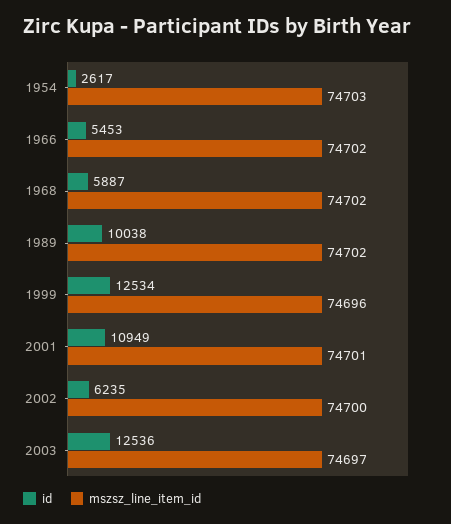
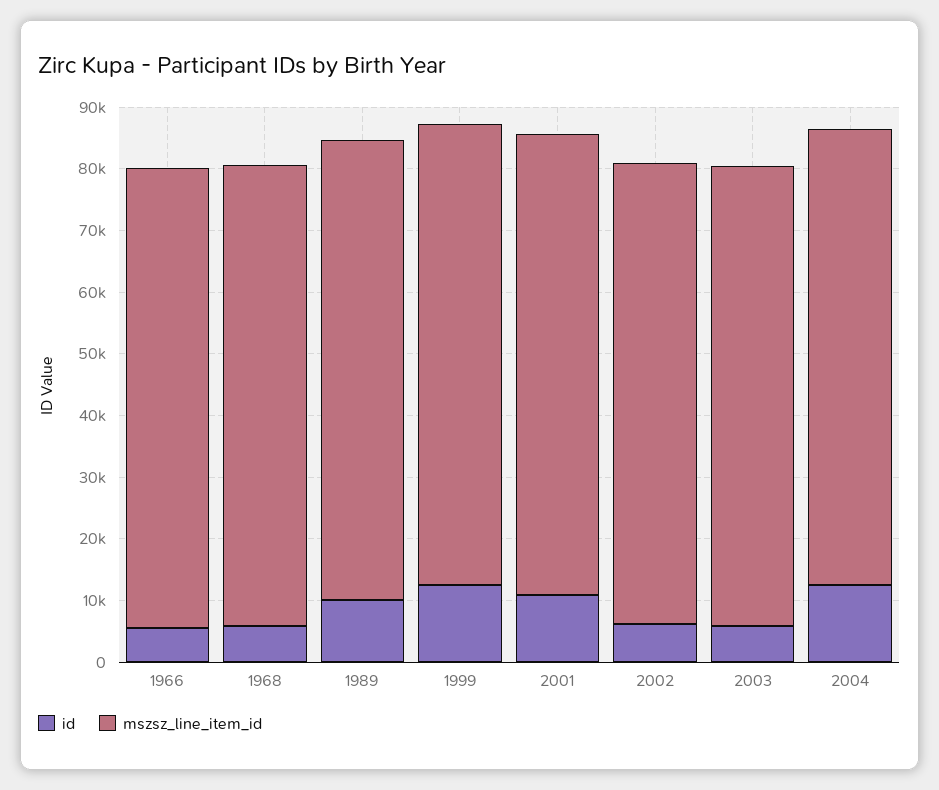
id, 1954: 2617 -> none
mszsz_line_item_id, 1954: 74703 -> none
id, 2003: 12536 -> 6000
id, 2004: none -> 12000
mszsz_line_item_id, 2004: none -> 74000

